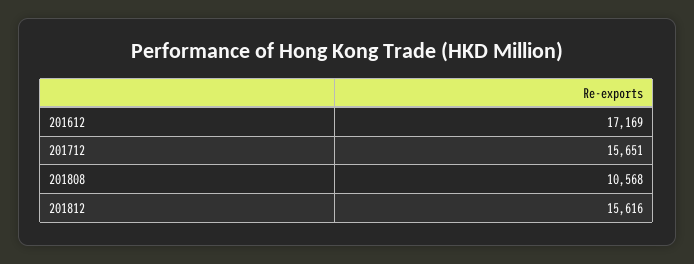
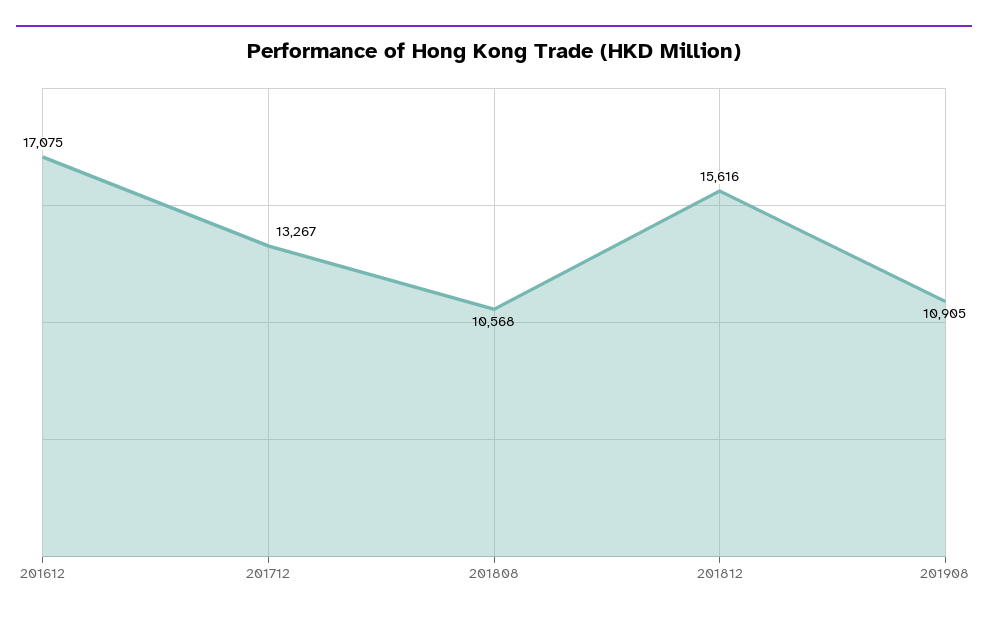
201612: 17169 -> 17075
201712: 15651 -> 13267
201908: none -> 10905

